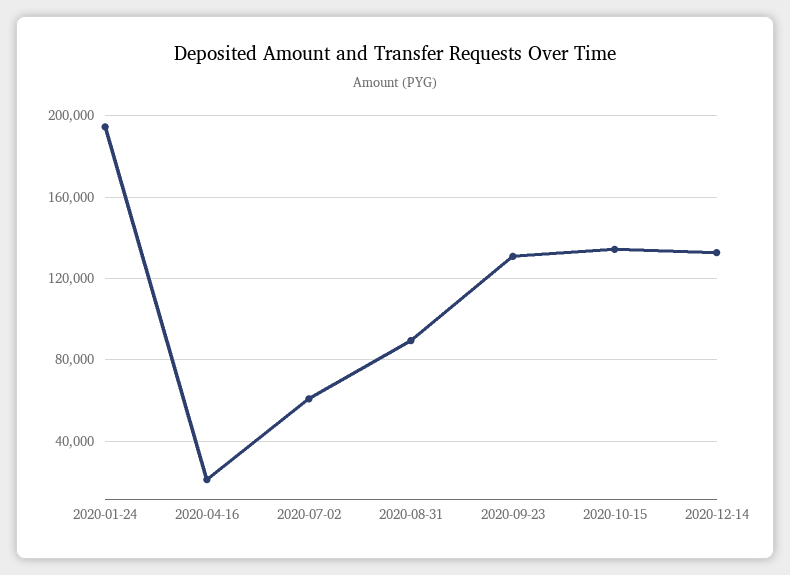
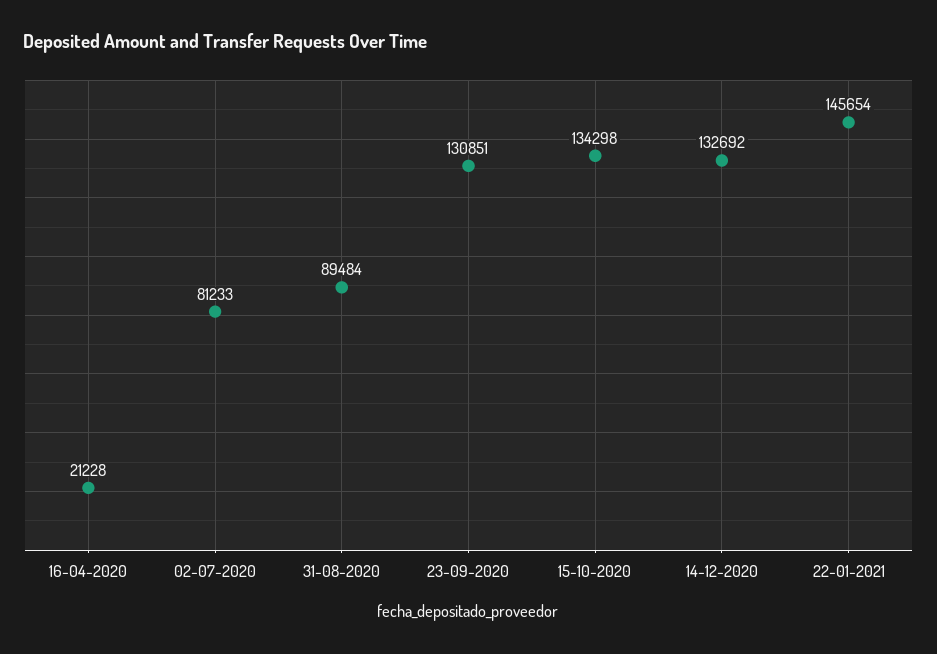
2020-01-24: 195000 -> none
2020-07-02: 60000 -> 81233
22-01-2021: none -> 145654

